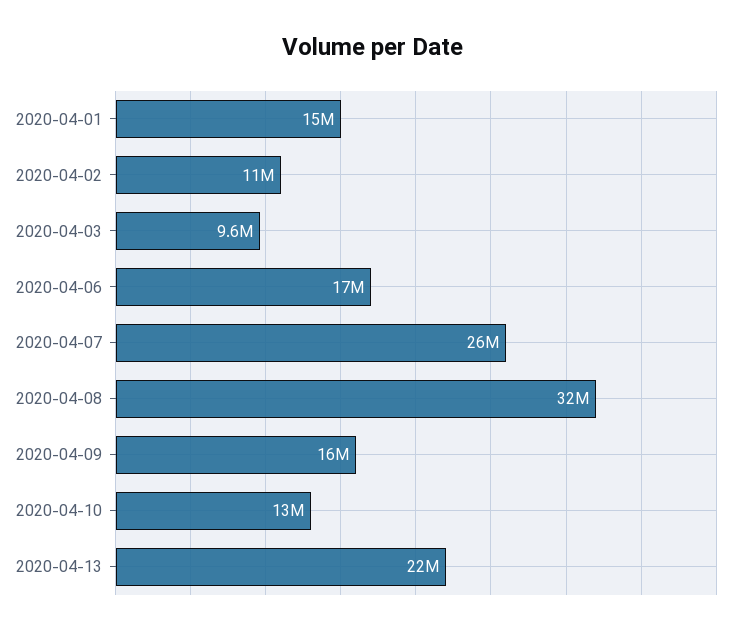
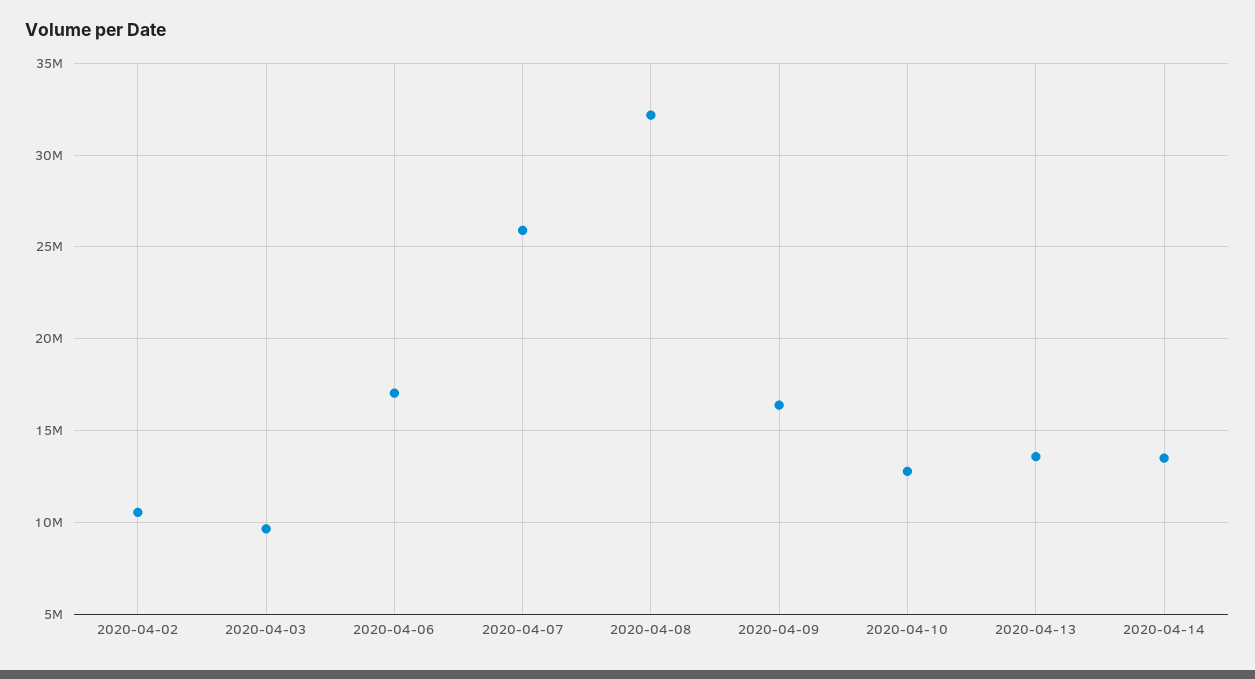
2020-04-01: 15000000 -> none
2020-04-13: 22000000 -> 13500000
2020-04-14: none -> 13500000

